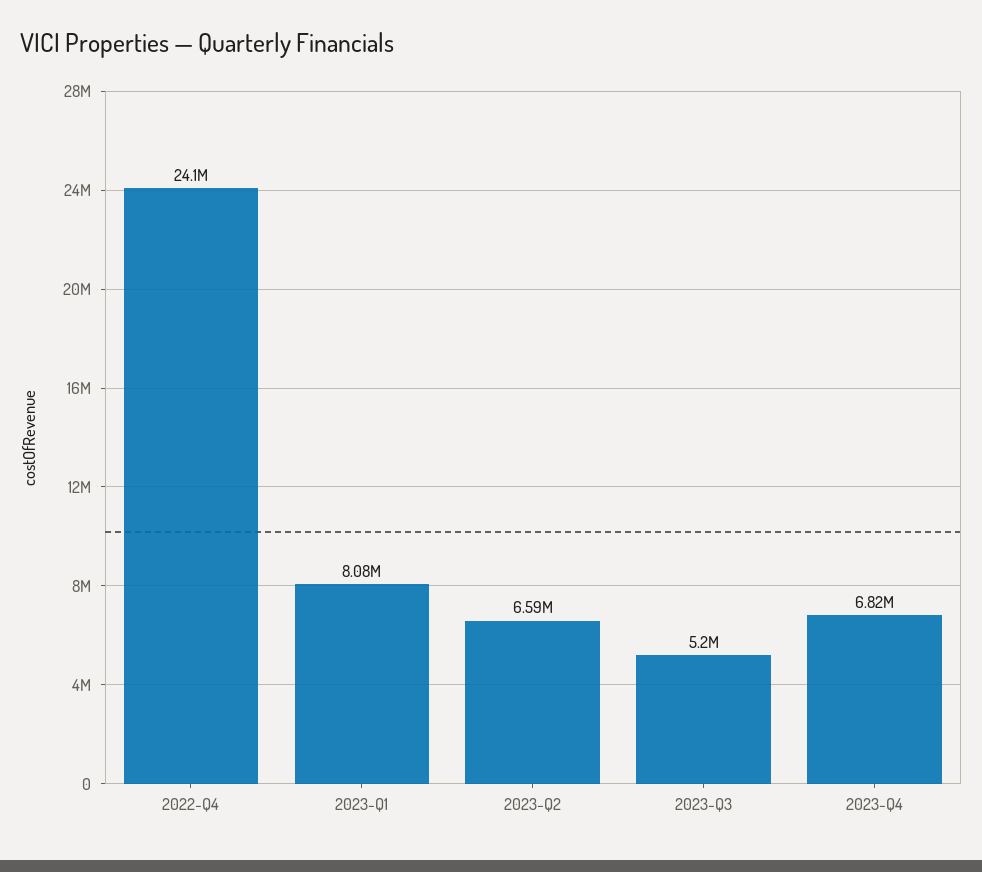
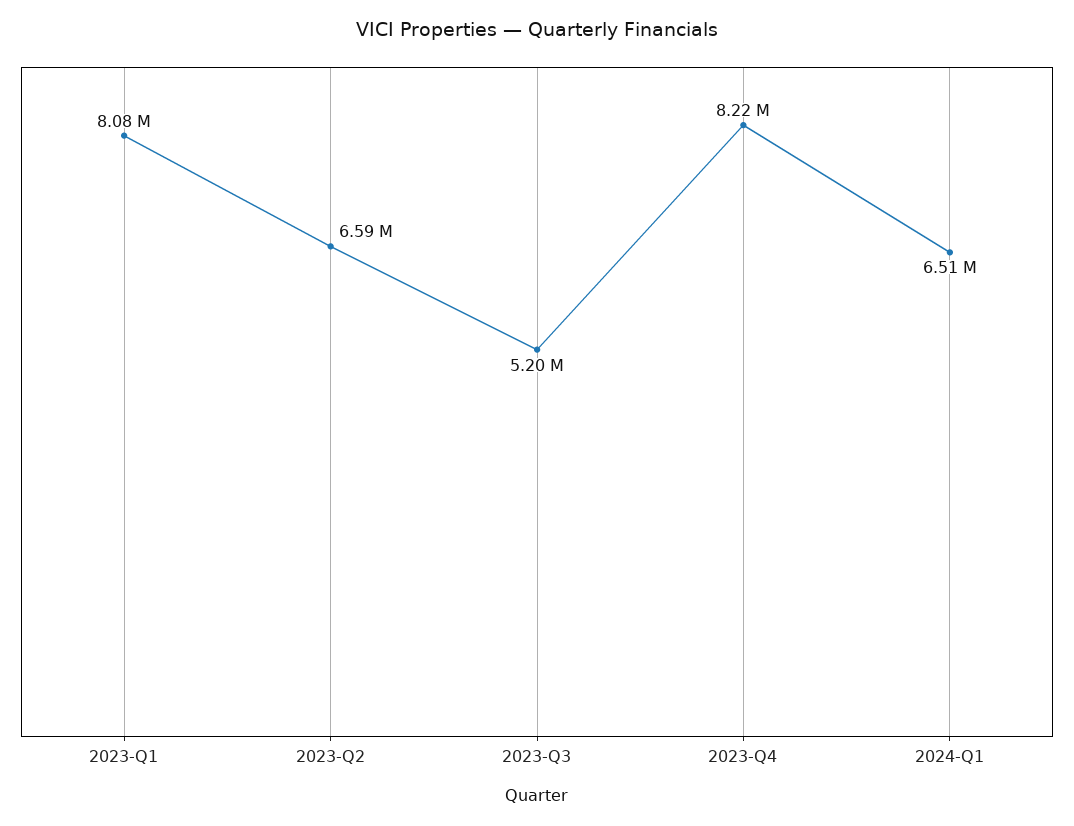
2022-Q4: 24100000 -> none
2023-Q4: 6820000 -> 8220000
2024-Q1: none -> 6510000

